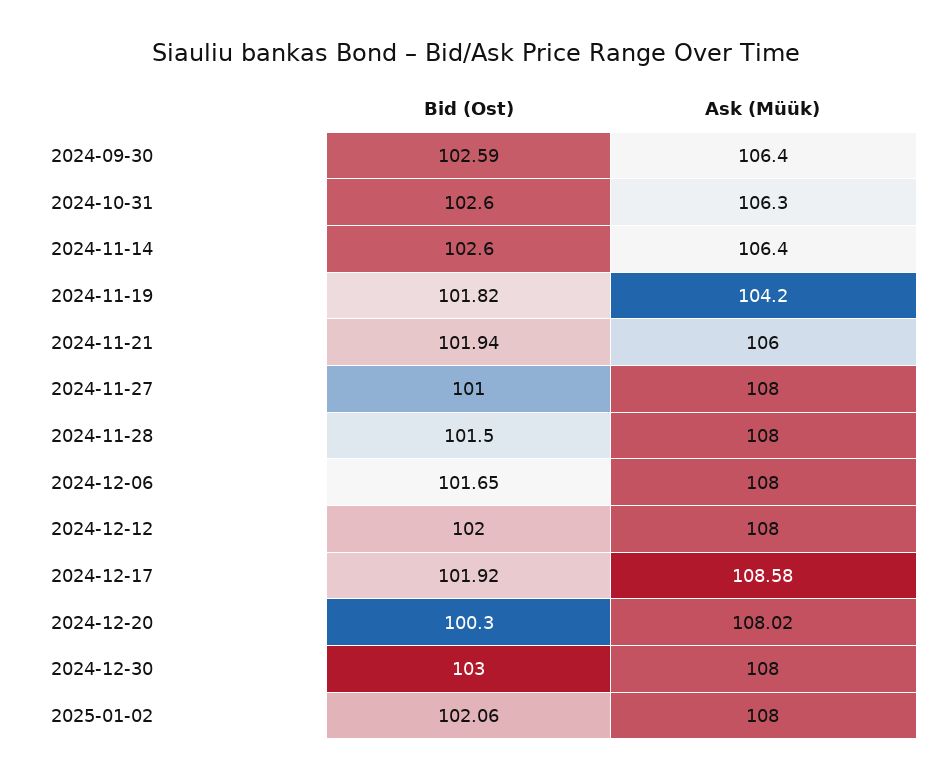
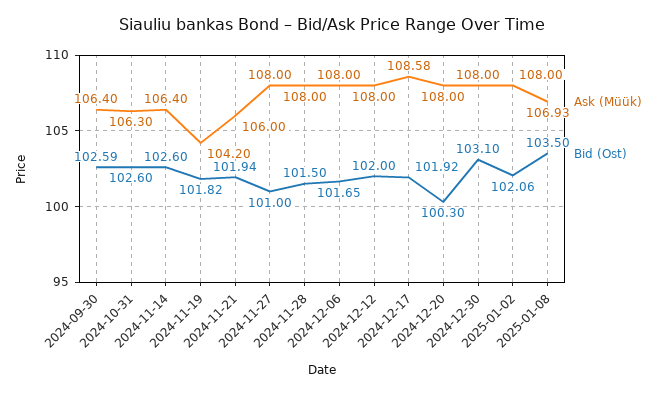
Ask (Müük), 2024-12-20: 108.02 -> 108
Bid (Ost), 2024-12-30: 103 -> 103.1
Ask (Müük), 2025-01-08: none -> 106.93
Bid (Ost), 2025-01-08: none -> 103.5

